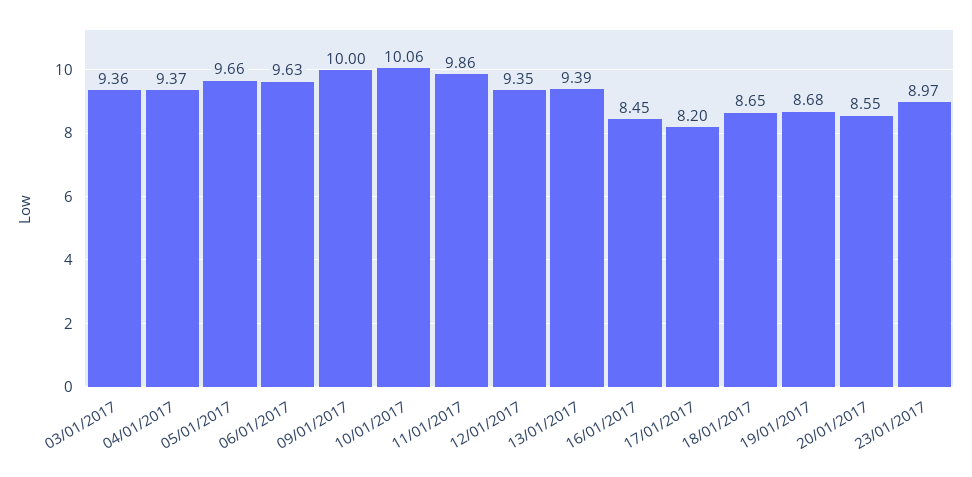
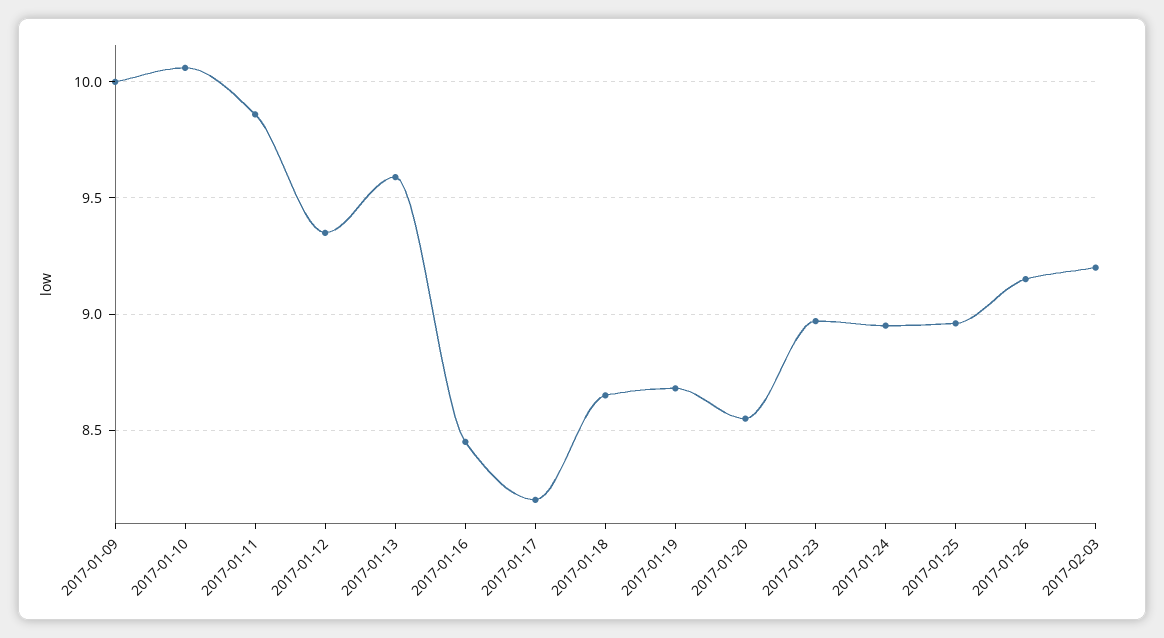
03/01/2017: 9.36 -> none
04/01/2017: 9.37 -> none
05/01/2017: 9.66 -> none
06/01/2017: 9.63 -> none
13/01/2017: 9.39 -> 9.6
2017-01-24: none -> 8.95
2017-01-25: none -> 8.95
2017-01-26: none -> 9.15
2017-02-03: none -> 9.2

